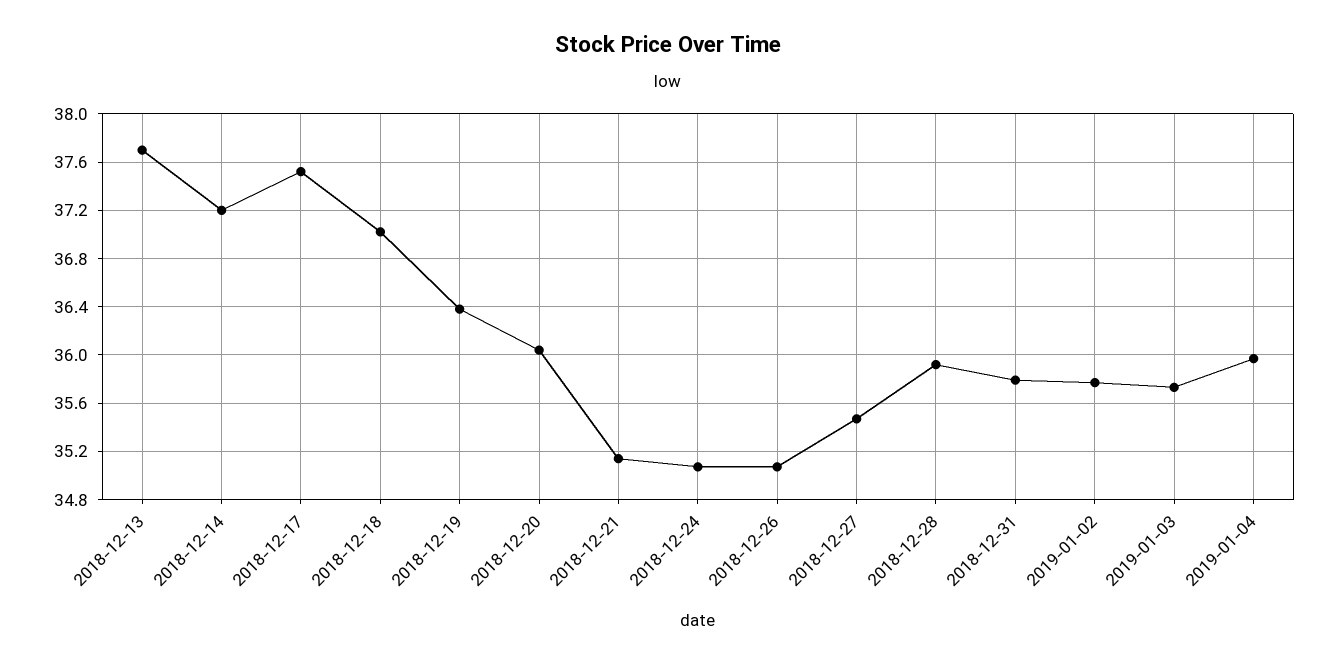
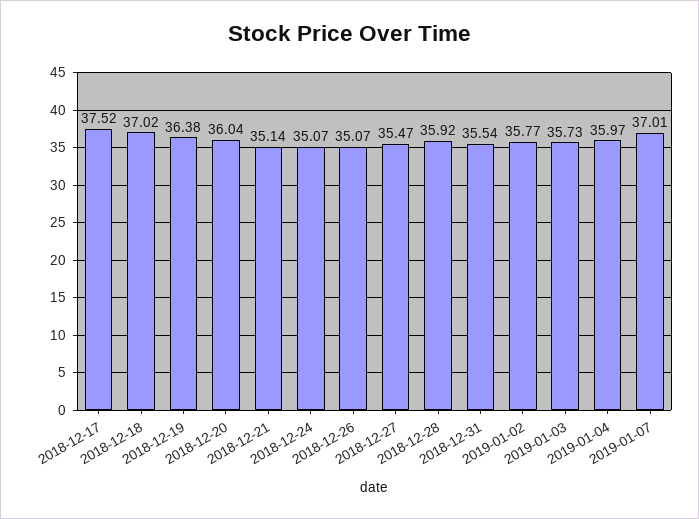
2018-12-13: 37.7 -> none
2018-12-14: 37.2 -> none
2018-12-31: 35.8 -> 35.54
2019-01-07: none -> 37.01

